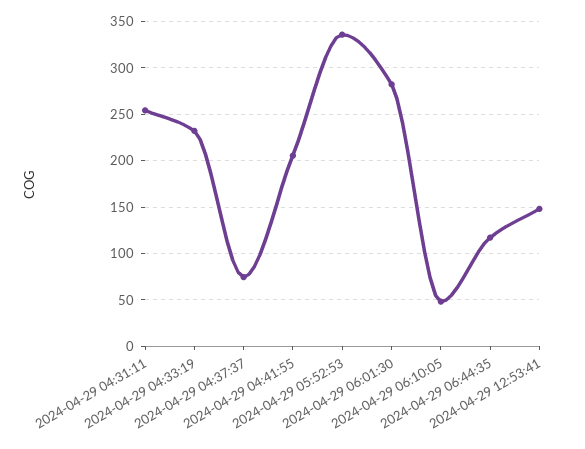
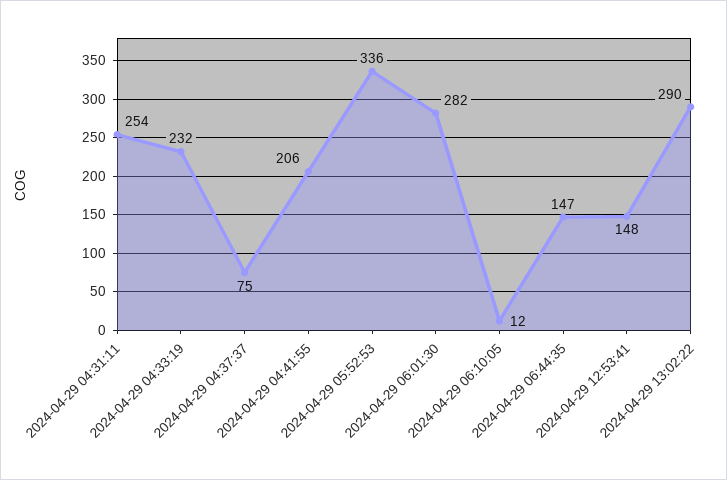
2024-04-29 06:10:05: 50 -> 12
2024-04-29 06:44:35: 120 -> 147
2024-04-29 13:02:22: none -> 290

